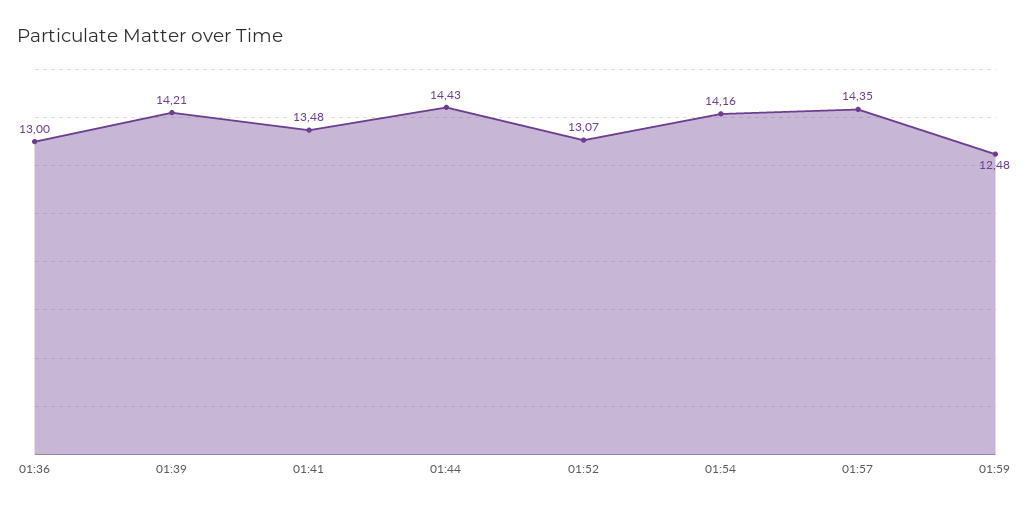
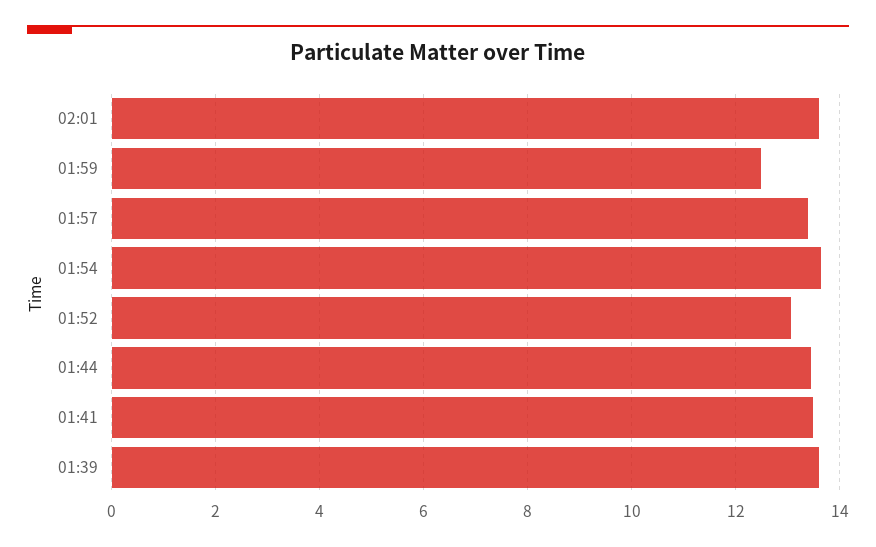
01:36: 13 -> none
01:39: 14.21 -> 13.6
01:44: 14.43 -> 13.4
01:54: 14.16 -> 13.6
01:57: 14.35 -> 13.4
02:01: none -> 13.6

